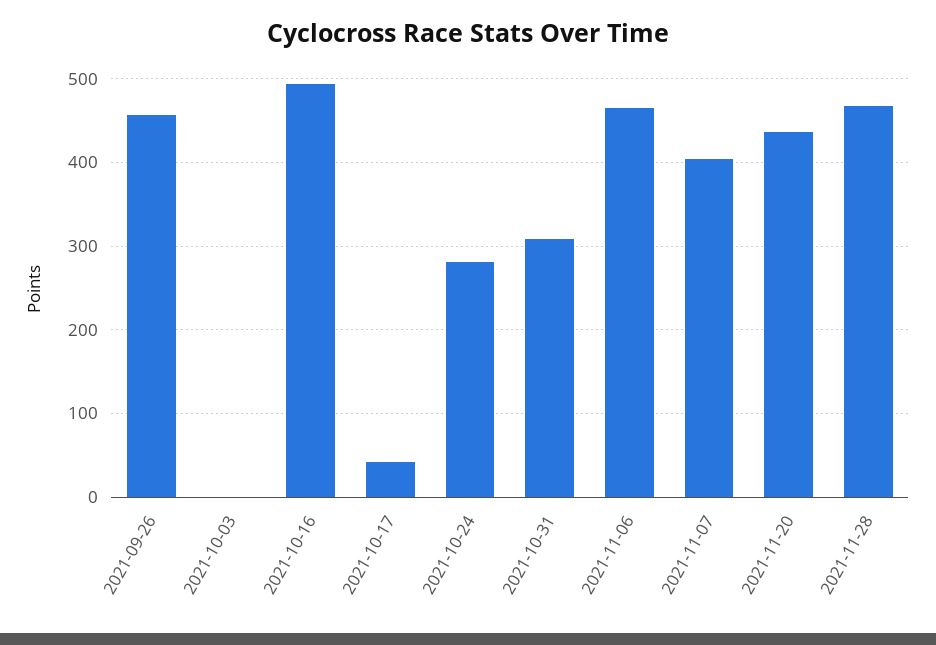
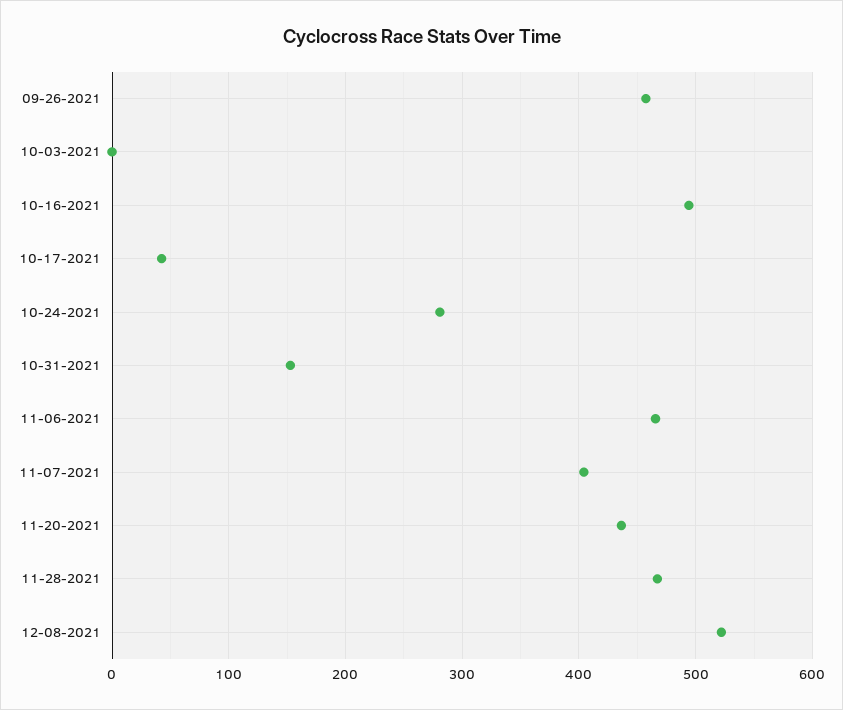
2021-10-31: 310 -> 150
12-08-2021: none -> 520

